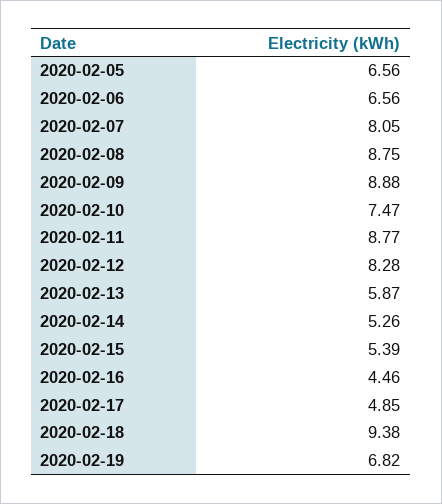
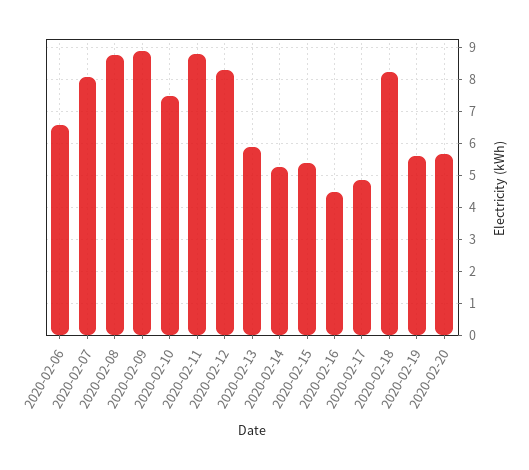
2020-02-05: 6.56 -> none
2020-02-18: 9.38 -> 8.2
2020-02-19: 6.82 -> 5.6
2020-02-20: none -> 5.6

